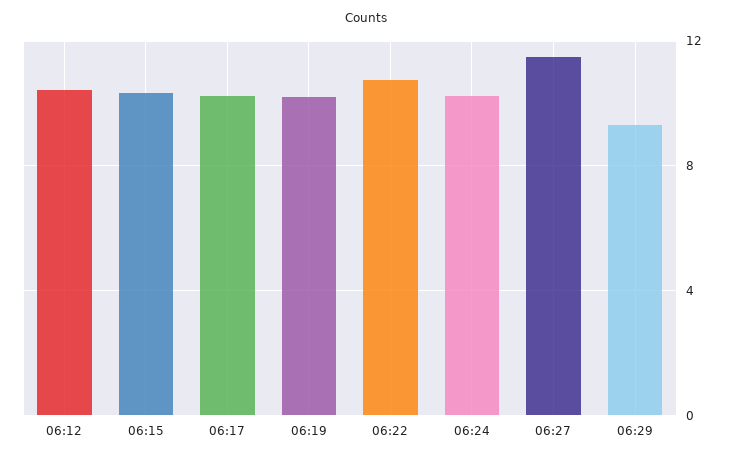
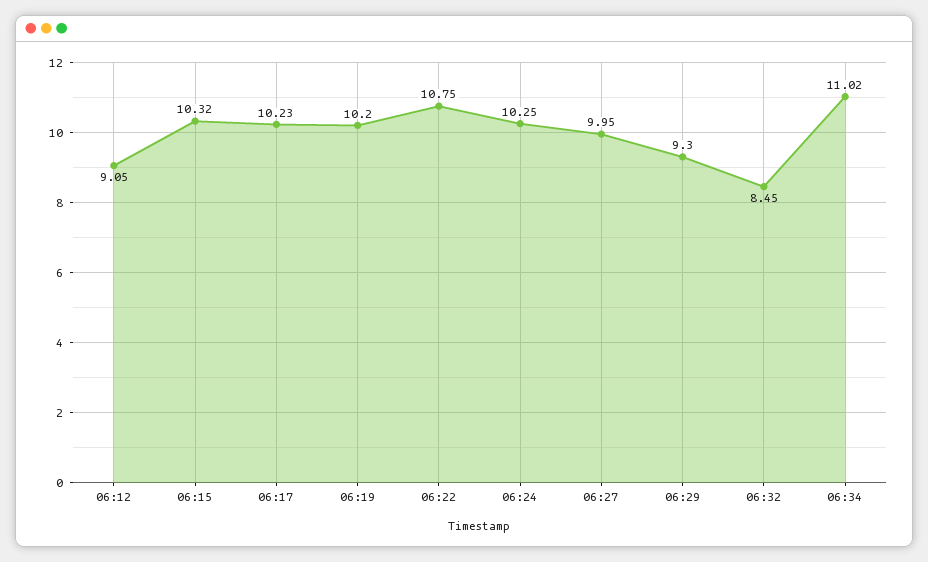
06:12: 10.5 -> 9.05
06:27: 11.5 -> 9.95
06:32: none -> 8.45
06:34: none -> 11.02

